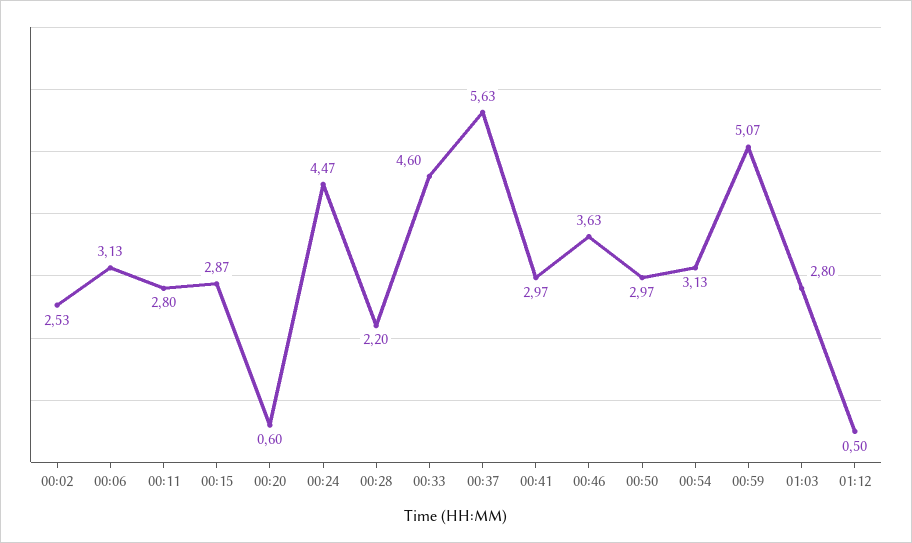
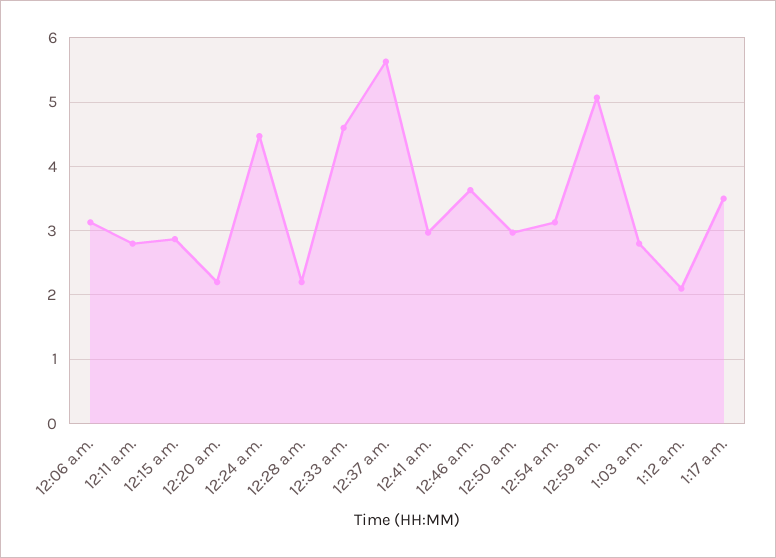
00:02: 2.53 -> none
00:20: 0.6 -> 2.2
01:12: 0.5 -> 2.1
1:17 a.m.: none -> 3.5

